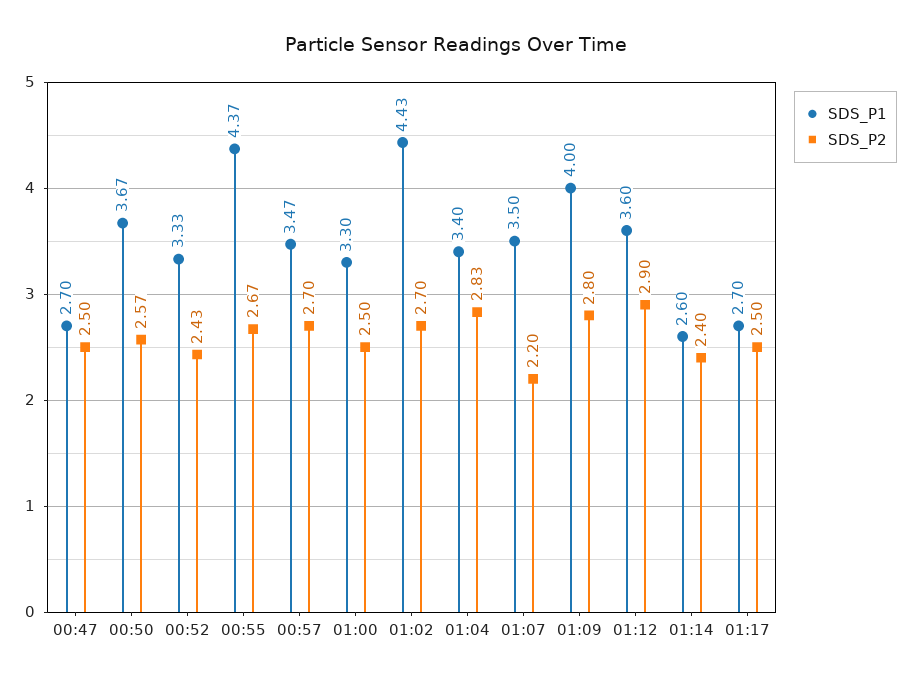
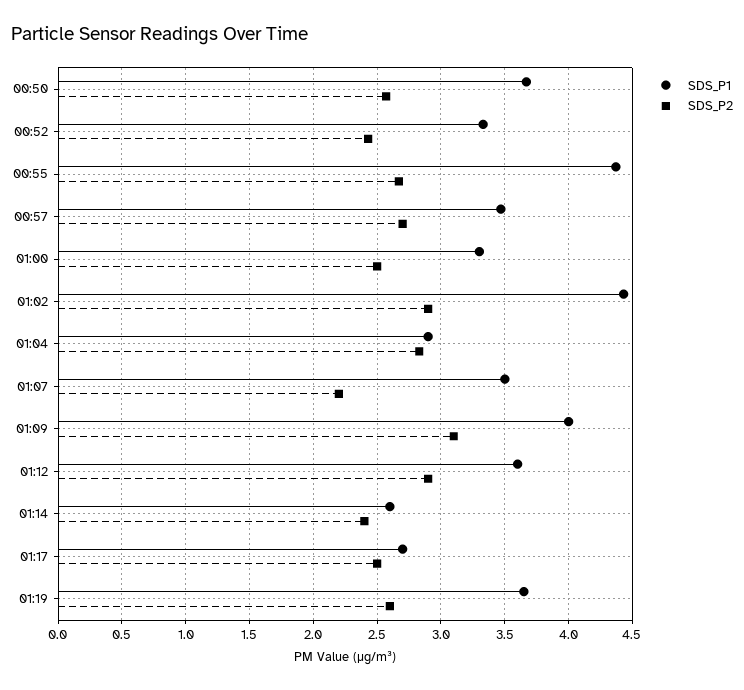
SDS_P1, 00:47: 2.7 -> none
SDS_P2, 00:47: 2.5 -> none
SDS_P2, 01:02: 2.7 -> 2.9
SDS_P1, 01:04: 3.4 -> 2.9
SDS_P2, 01:09: 2.8 -> 3.1
SDS_P1, 01:19: none -> 3.65
SDS_P2, 01:19: none -> 2.6

